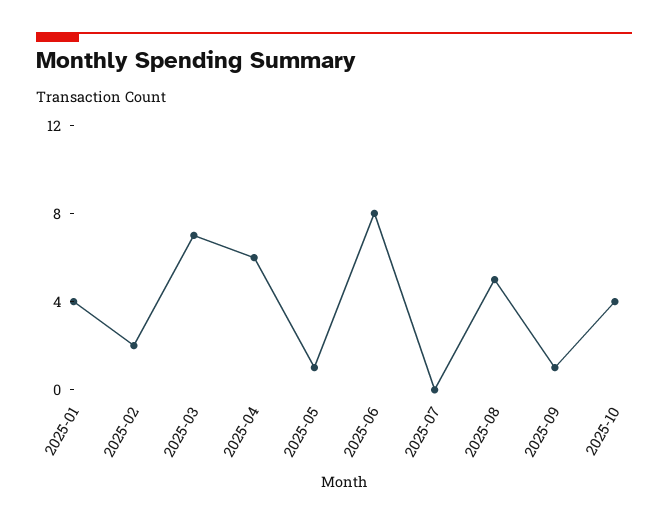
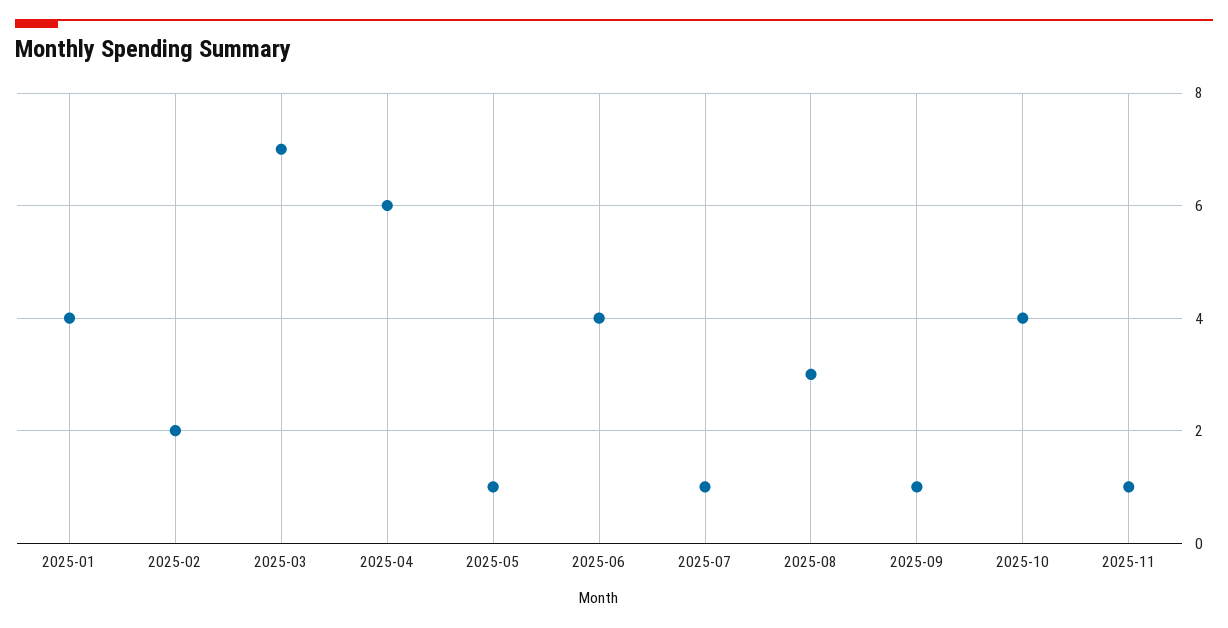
2025-06: 8 -> 4
2025-07: 0 -> 1
2025-08: 5 -> 3
2025-11: none -> 1

